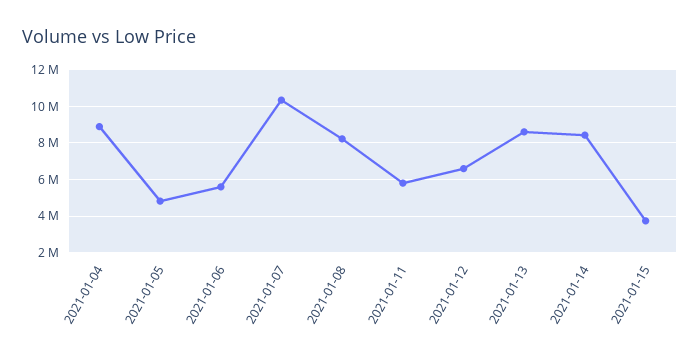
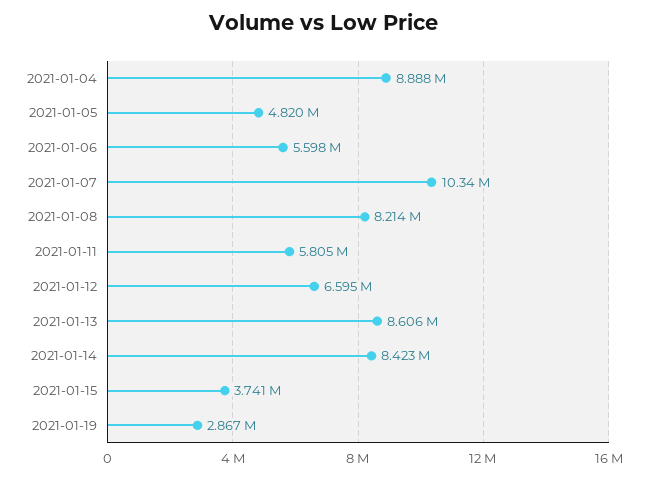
2021-01-19: none -> 2867000

